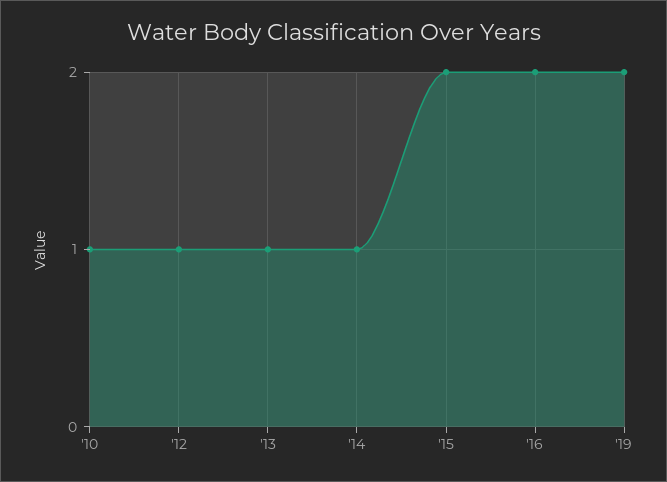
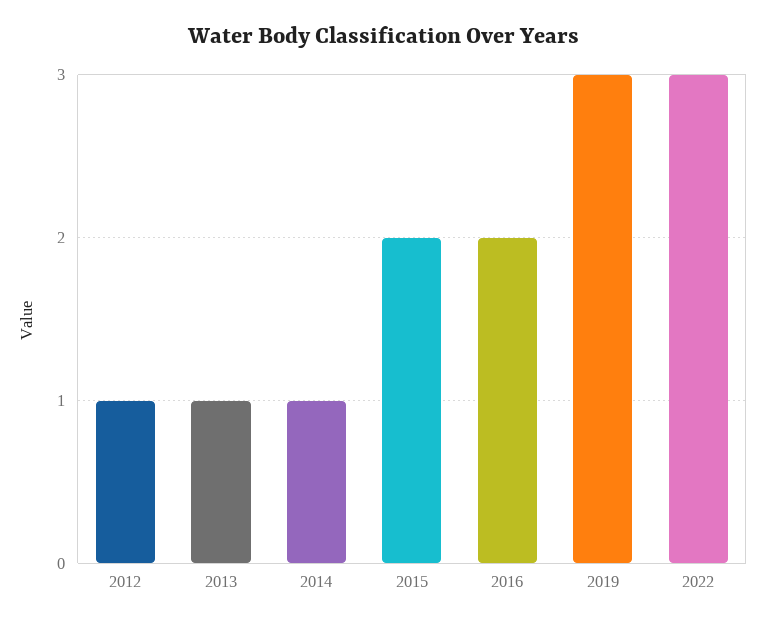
'10: 1 -> none
'19: 2 -> 3
2022: none -> 3

